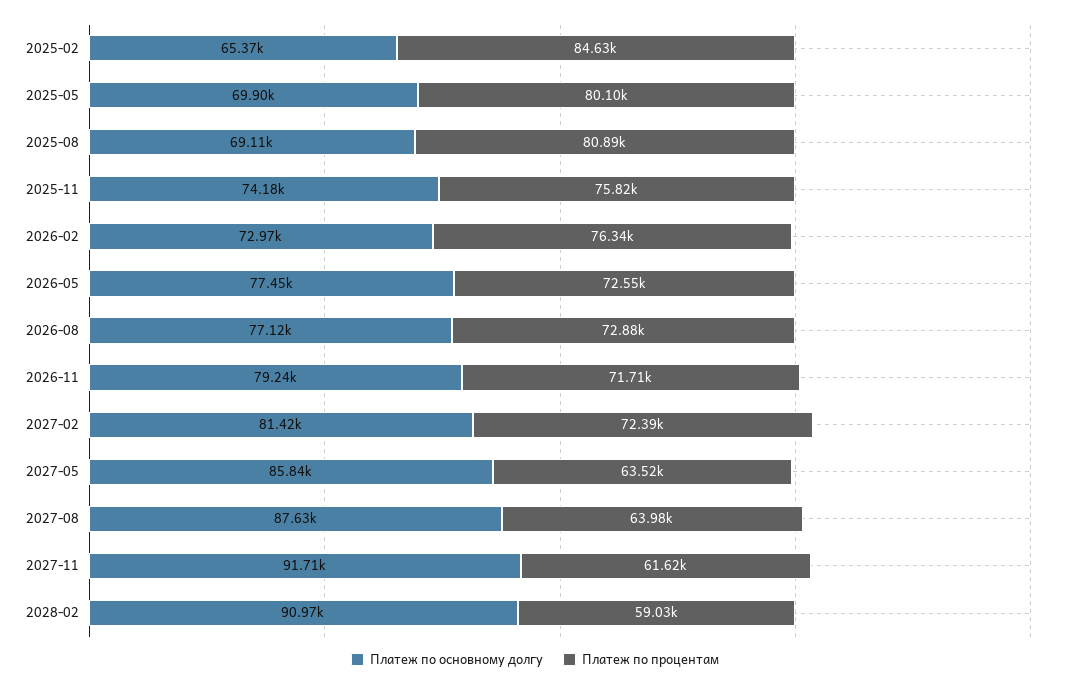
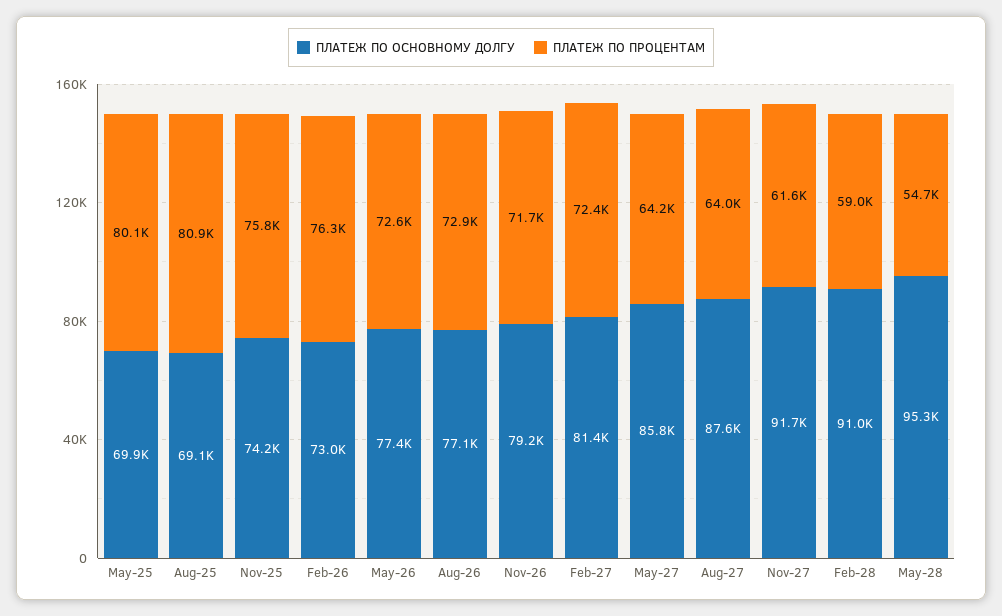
Платеж по основному долгу, 2025-02: 65370 -> none
Платеж по процентам, 2025-02: 84630 -> none
Платеж по процентам, 2027-05: 63520 -> 64200
Платеж по основному долгу, May-28: none -> 95300
Платеж по процентам, May-28: none -> 54700

